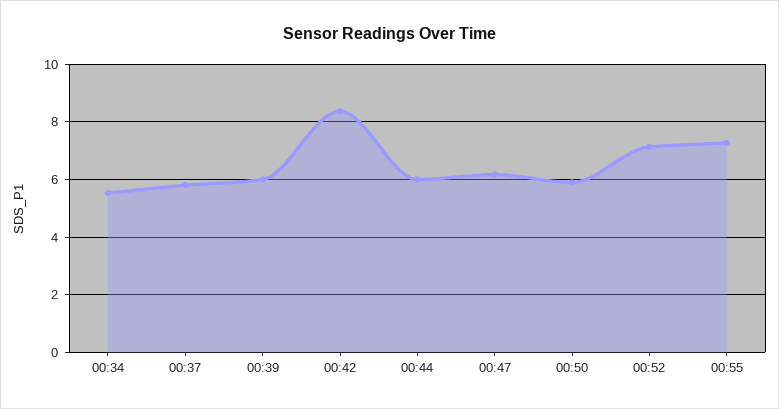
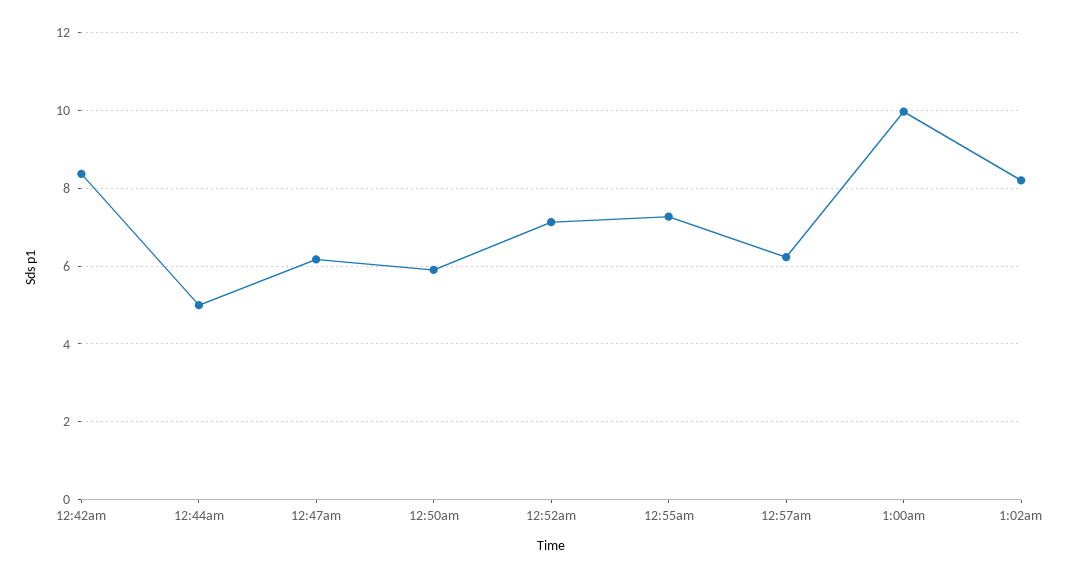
00:34: 5.5 -> none
00:37: 5.75 -> none
00:39: 6 -> none
00:44: 6 -> 5
12:57am: none -> 6.2
1:00am: none -> 10
1:02am: none -> 8.2

